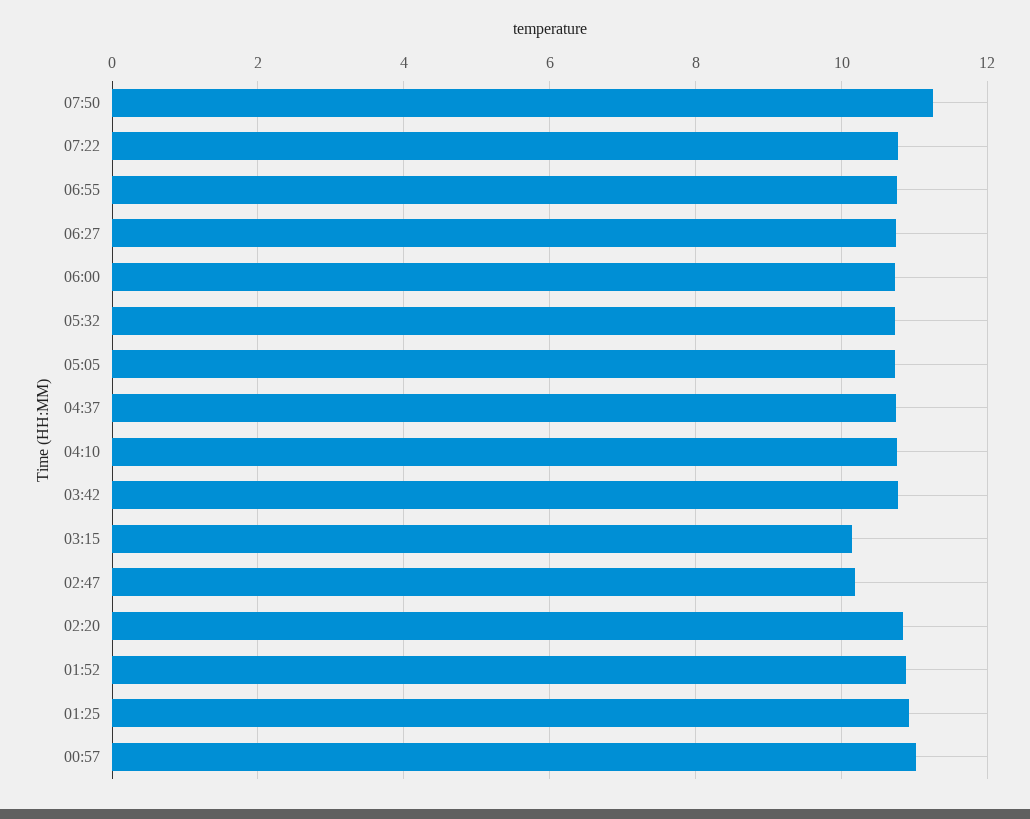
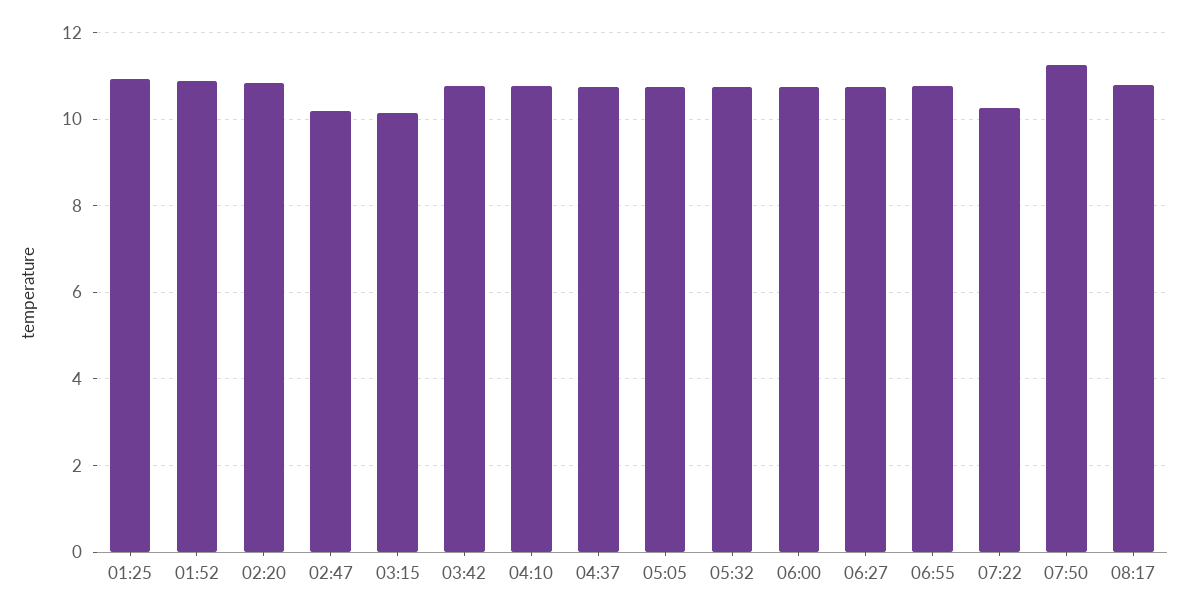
07:22: 10.8 -> 10.2
00:57: 11 -> none
08:17: none -> 10.8

